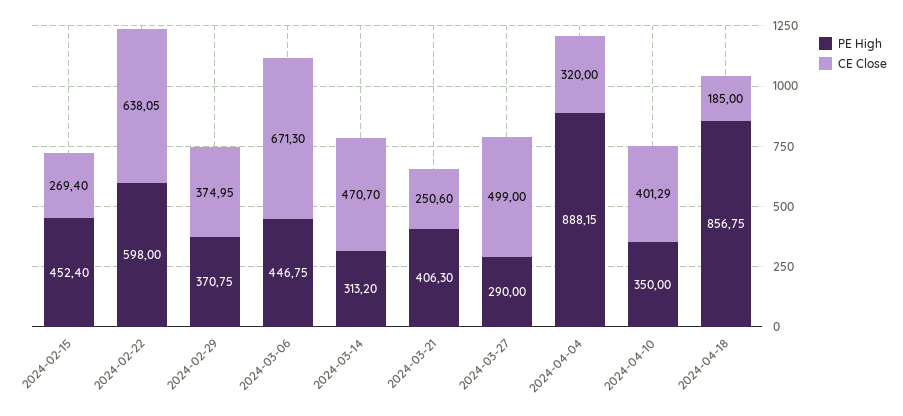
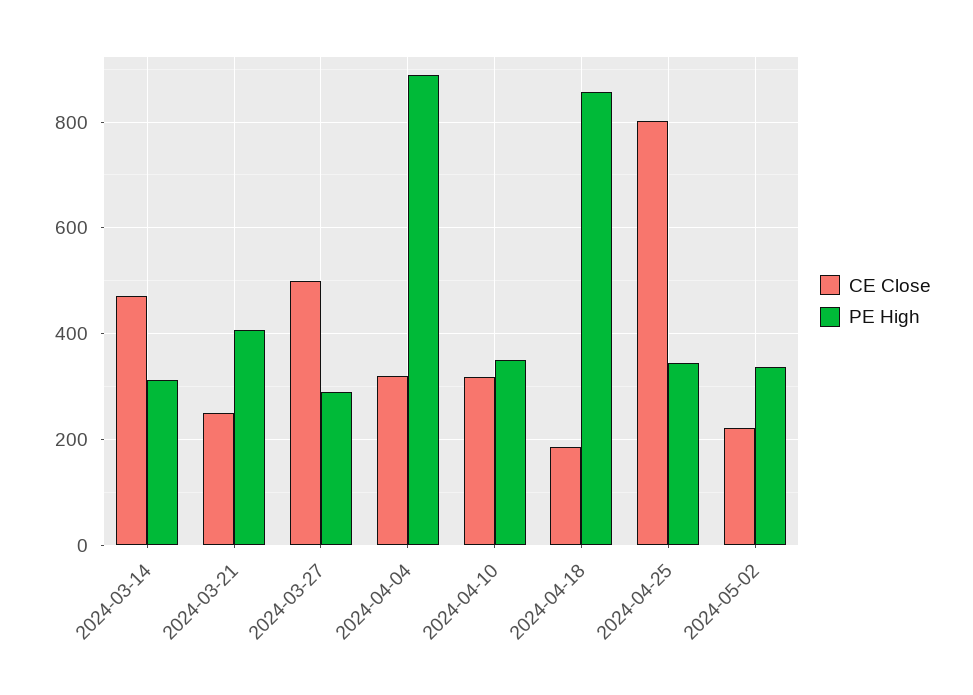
PE High, 2024-02-15: 452.4 -> none
CE Close, 2024-02-15: 269.4 -> none
PE High, 2024-02-22: 598 -> none
CE Close, 2024-02-22: 638.05 -> none
PE High, 2024-02-29: 370.75 -> none
CE Close, 2024-02-29: 374.95 -> none
PE High, 2024-03-06: 446.75 -> none
CE Close, 2024-03-06: 671.3 -> none
CE Close, 2024-04-10: 401.29 -> 320
CE Close, 2024-04-25: none -> 800
PE High, 2024-04-25: none -> 340
CE Close, 2024-05-02: none -> 220
PE High, 2024-05-02: none -> 340

